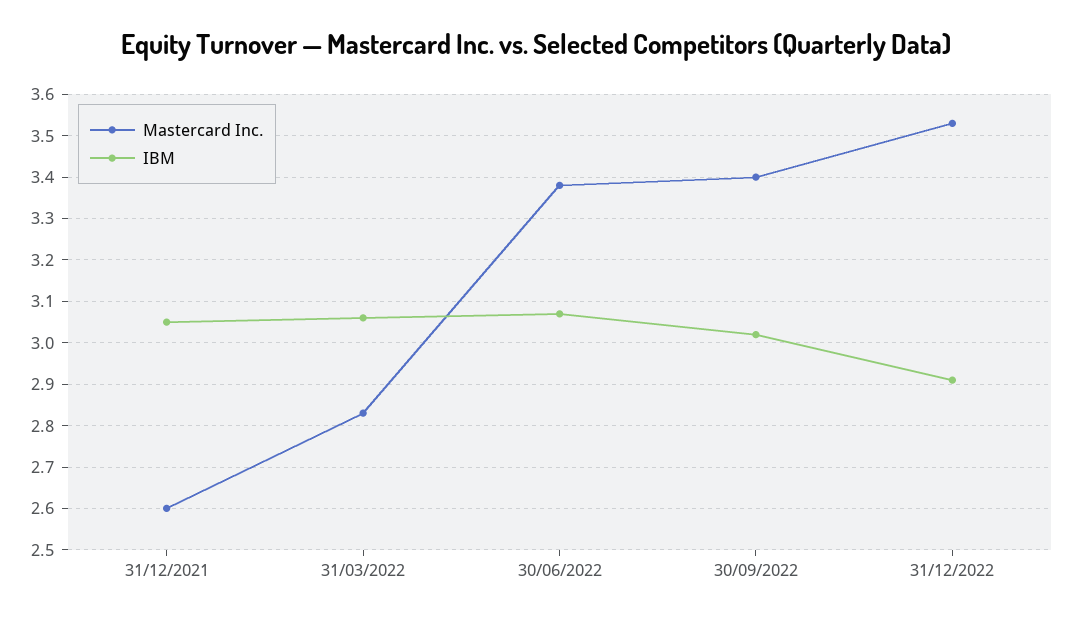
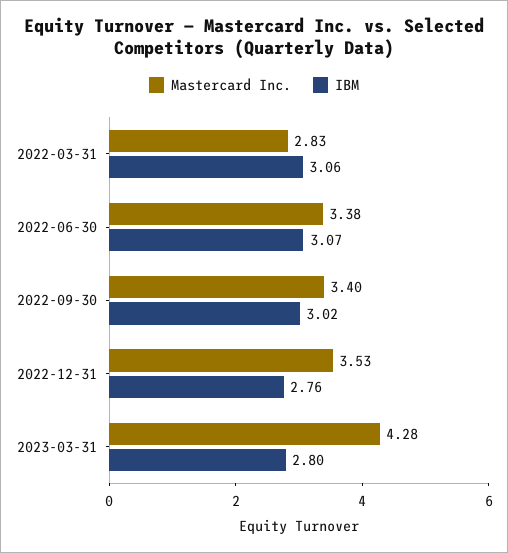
Mastercard Inc., 31/12/2021: 2.6 -> none
IBM, 31/12/2021: 3.05 -> none
IBM, 31/12/2022: 2.9 -> 2.76
Mastercard Inc., 2023-03-31: none -> 4.28
IBM, 2023-03-31: none -> 2.8

